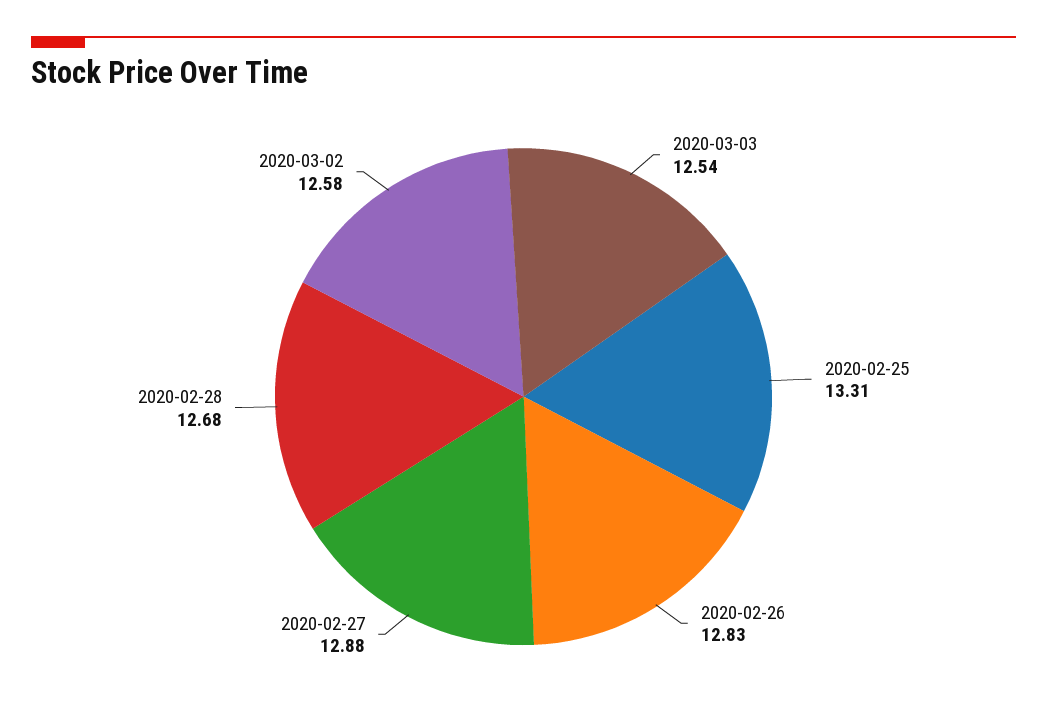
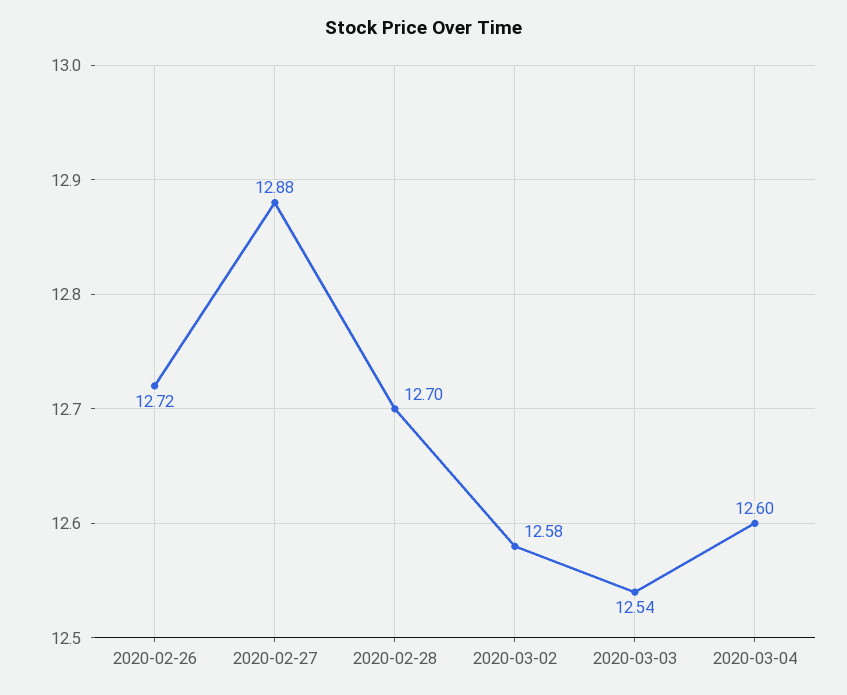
2020-02-25: 13.31 -> none
2020-02-26: 12.83 -> 12.72
2020-02-28: 12.68 -> 12.7
2020-03-04: none -> 12.6

